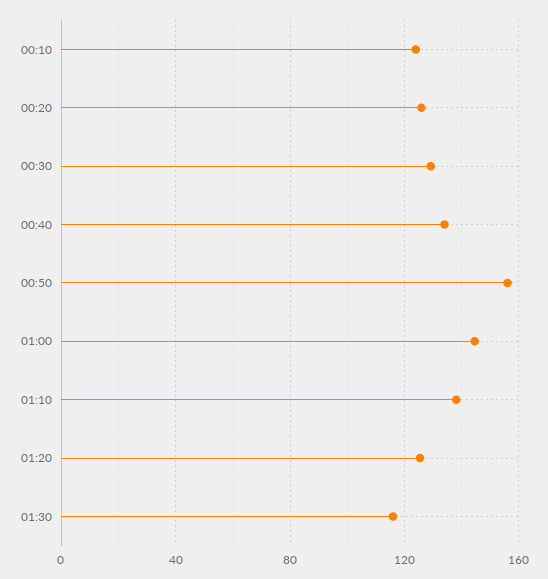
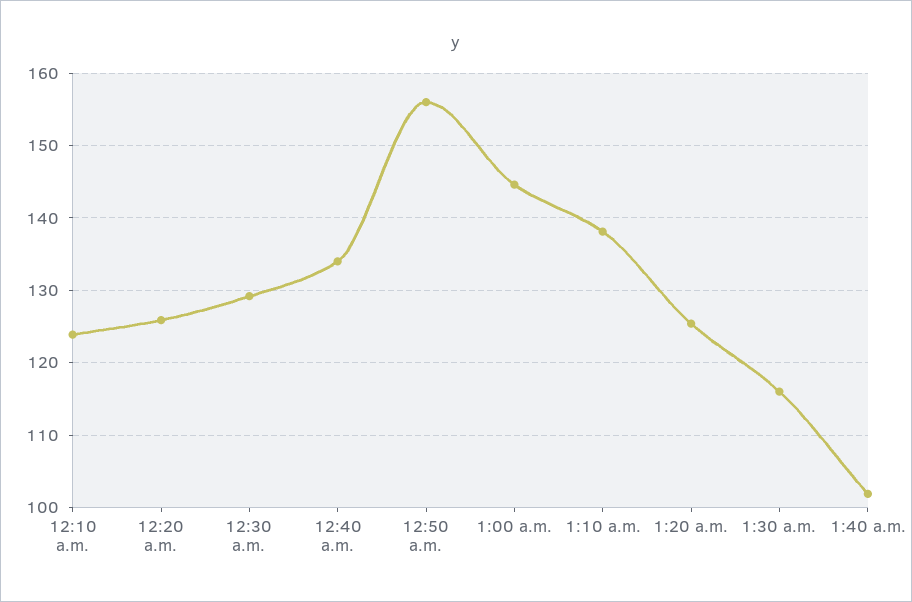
1:40 a.m.: none -> 102

